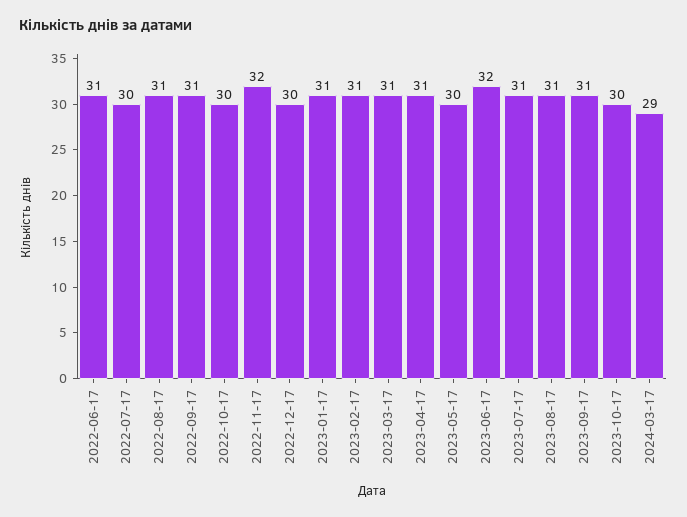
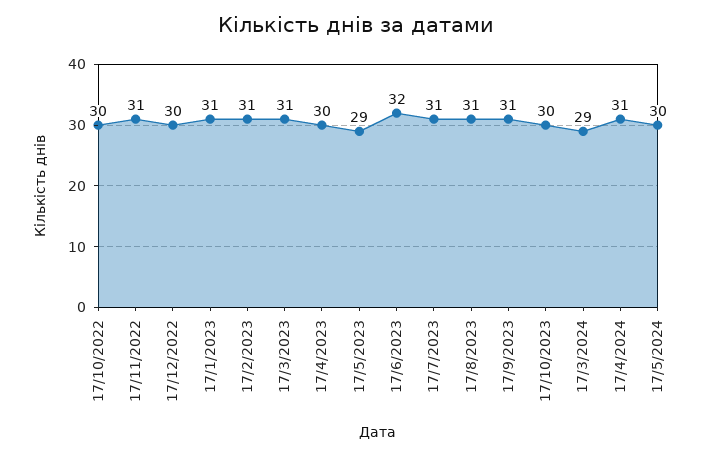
2022-06-17: 31 -> none
2022-07-17: 30 -> none
2022-08-17: 31 -> none
2022-09-17: 31 -> none
2022-11-17: 32 -> 31
2023-04-17: 31 -> 30
2023-05-17: 30 -> 29
17/4/2024: none -> 31
17/5/2024: none -> 30

